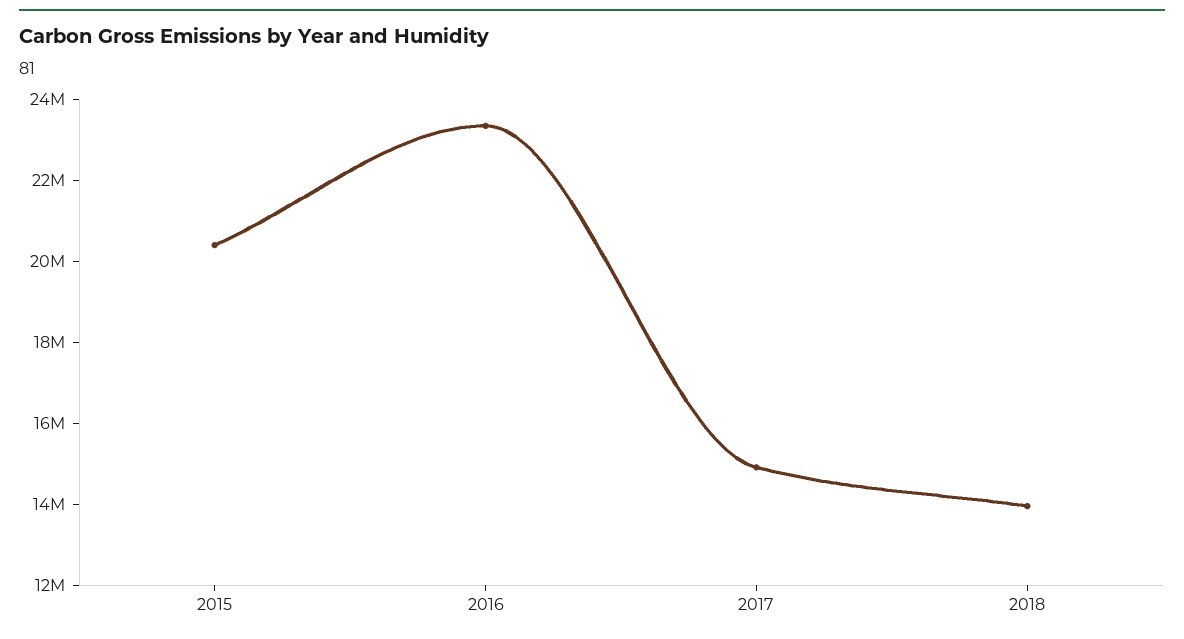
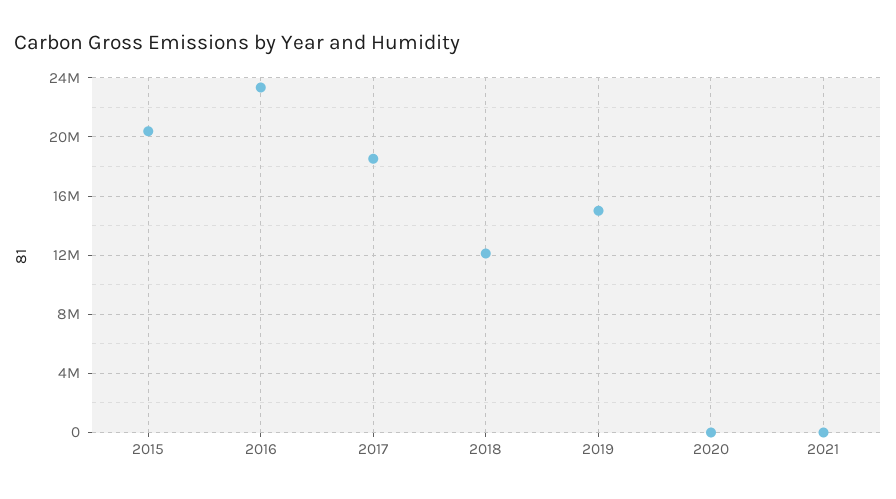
2017: 15000000 -> 18500000
2018: 14000000 -> 12000000
2019: none -> 15000000
2020: none -> 0
2021: none -> 0

